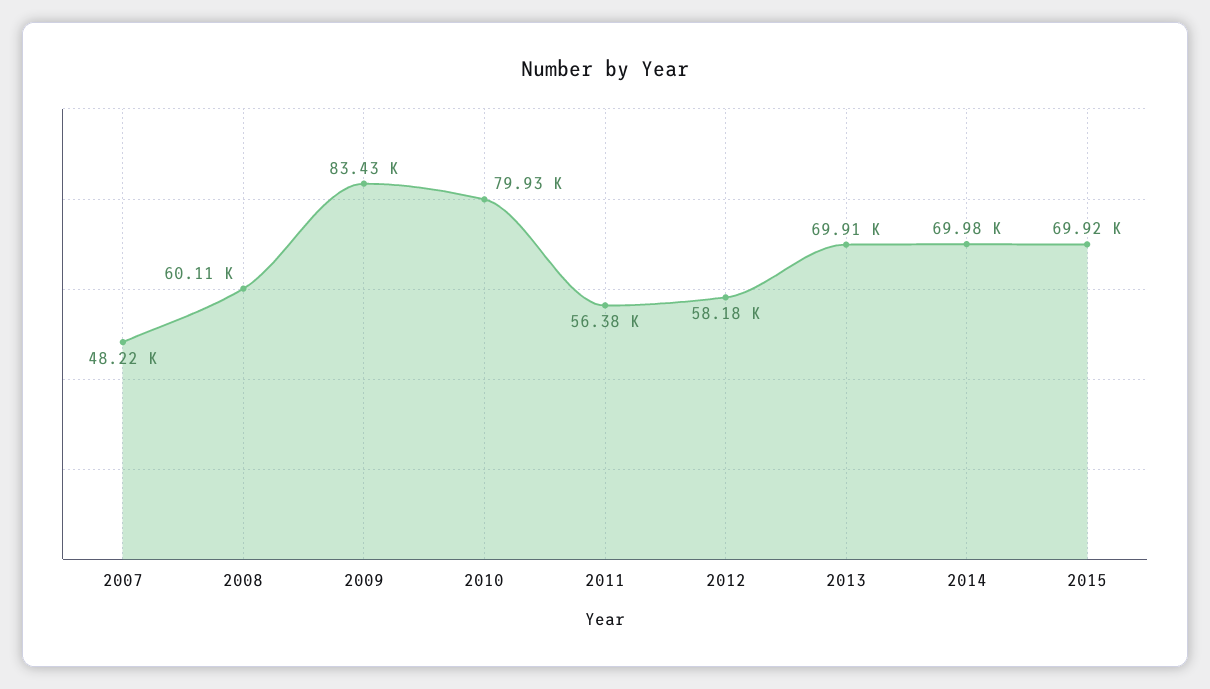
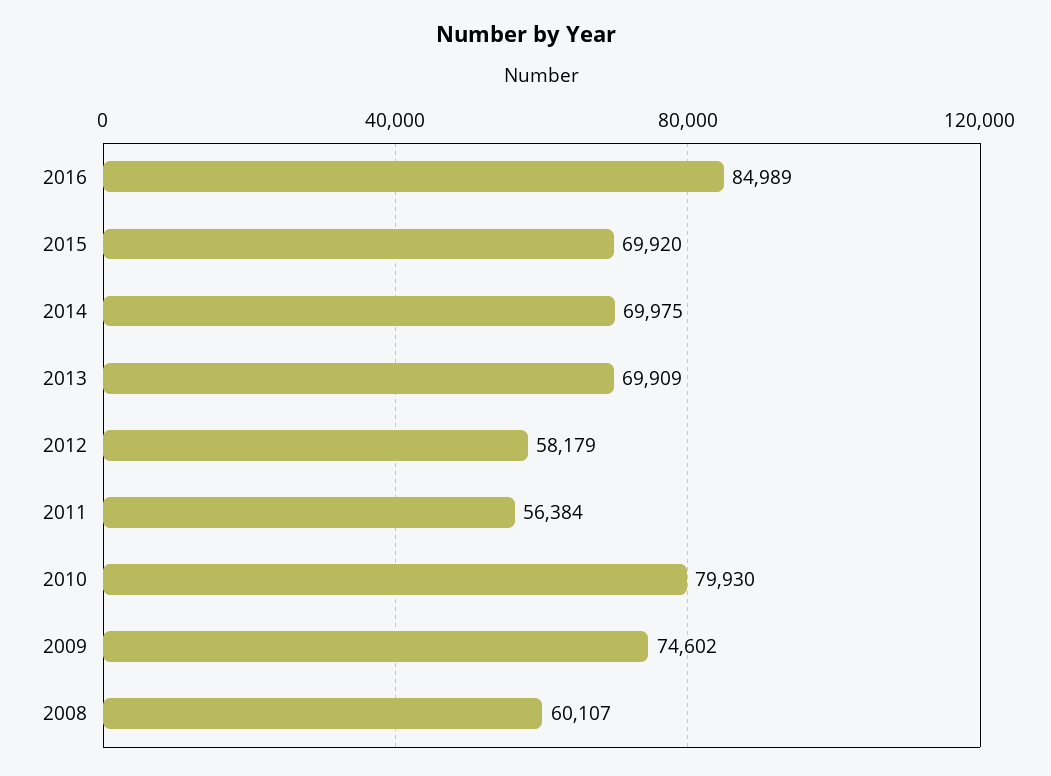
2007: 48220 -> none
2009: 83430 -> 74602
2016: none -> 84989

